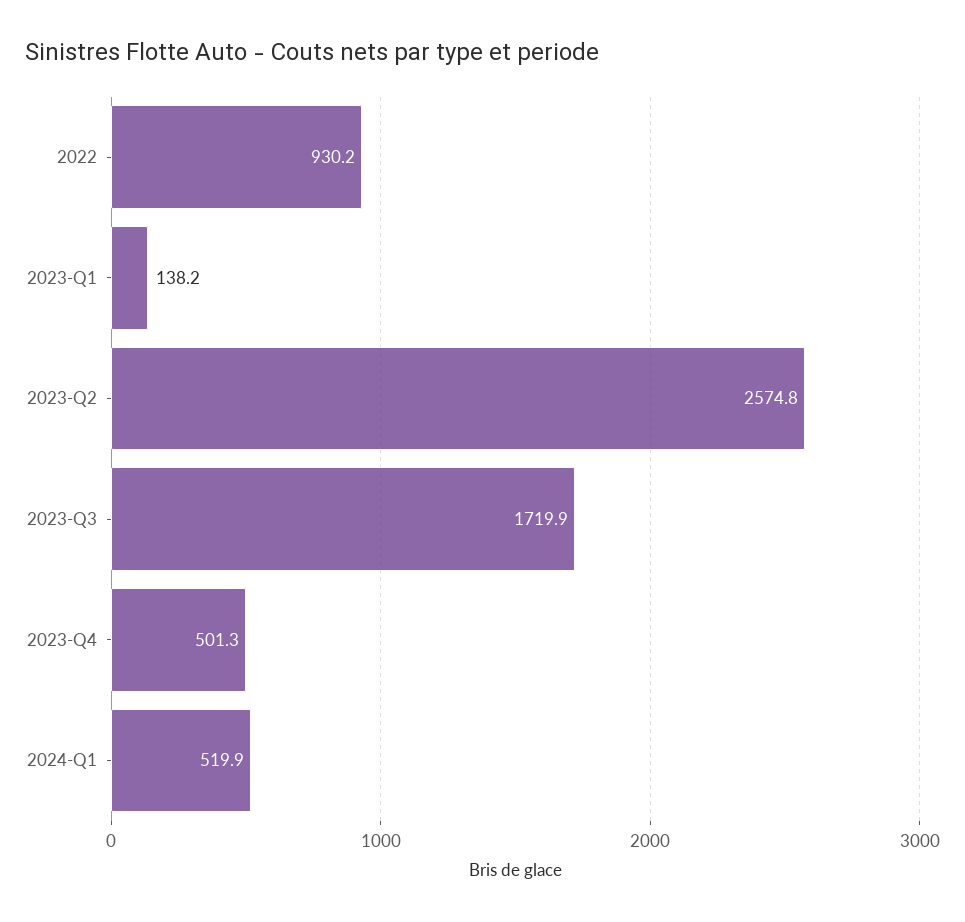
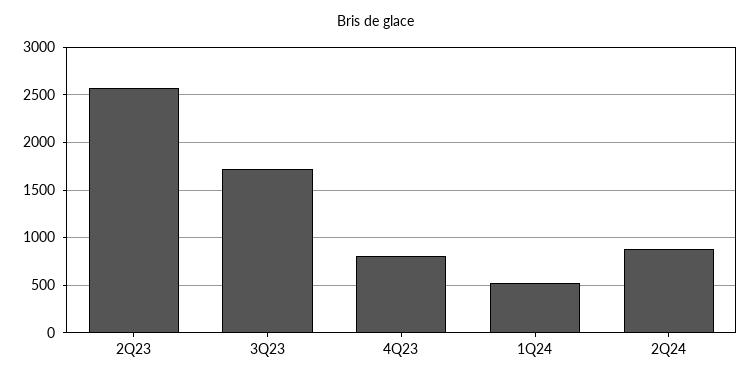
2022: 930.2 -> none
2023-Q1: 138.2 -> none
2023-Q4: 501.3 -> 800
2Q24: none -> 900

